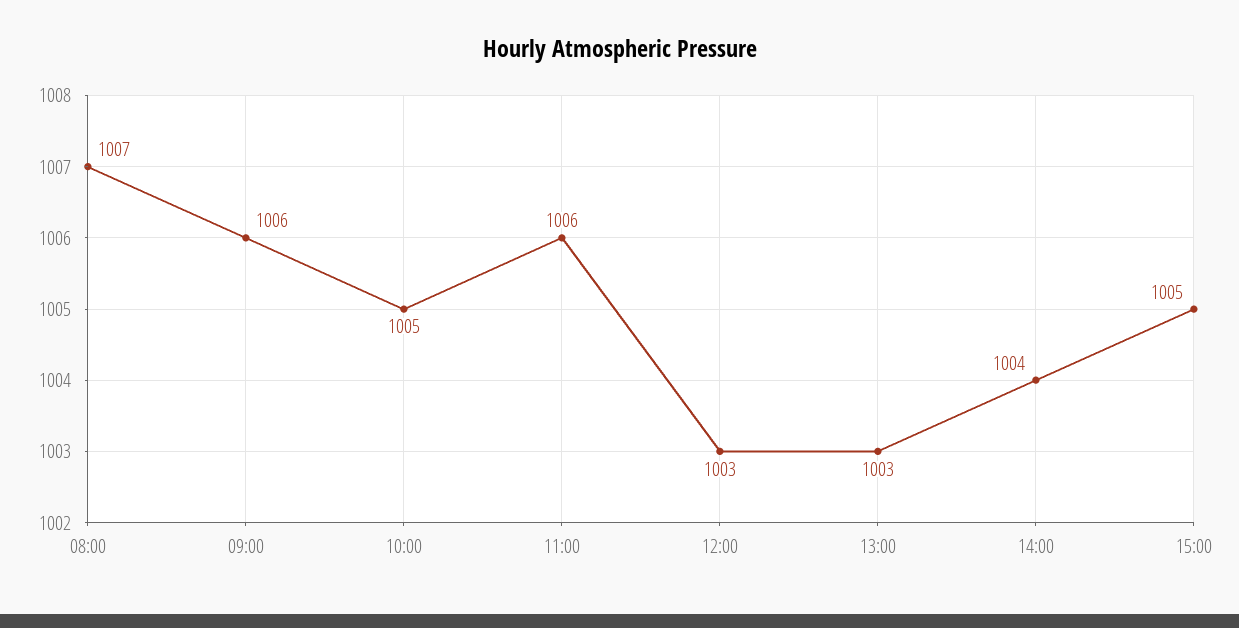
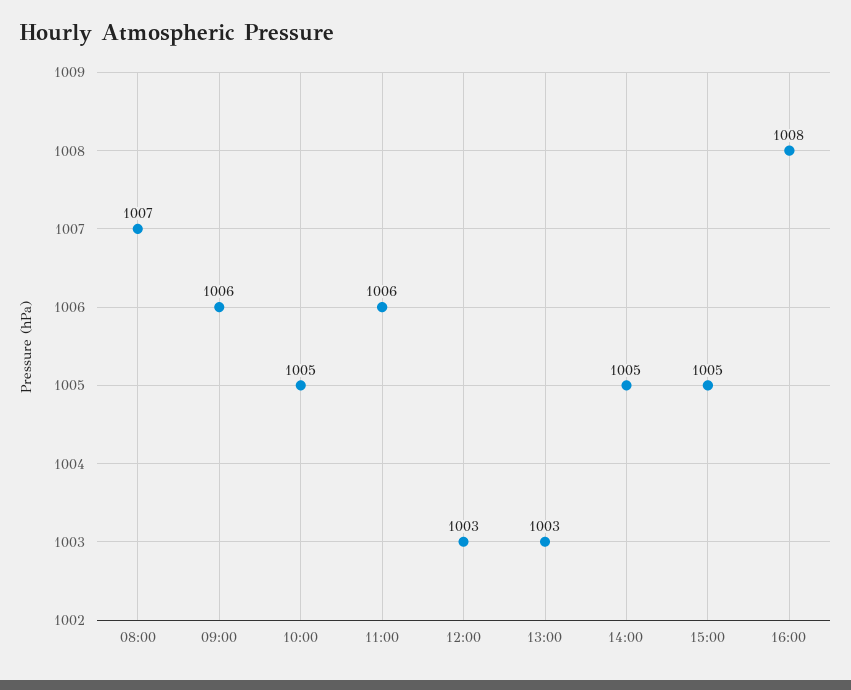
14:00: 1004 -> 1005
16:00: none -> 1008

